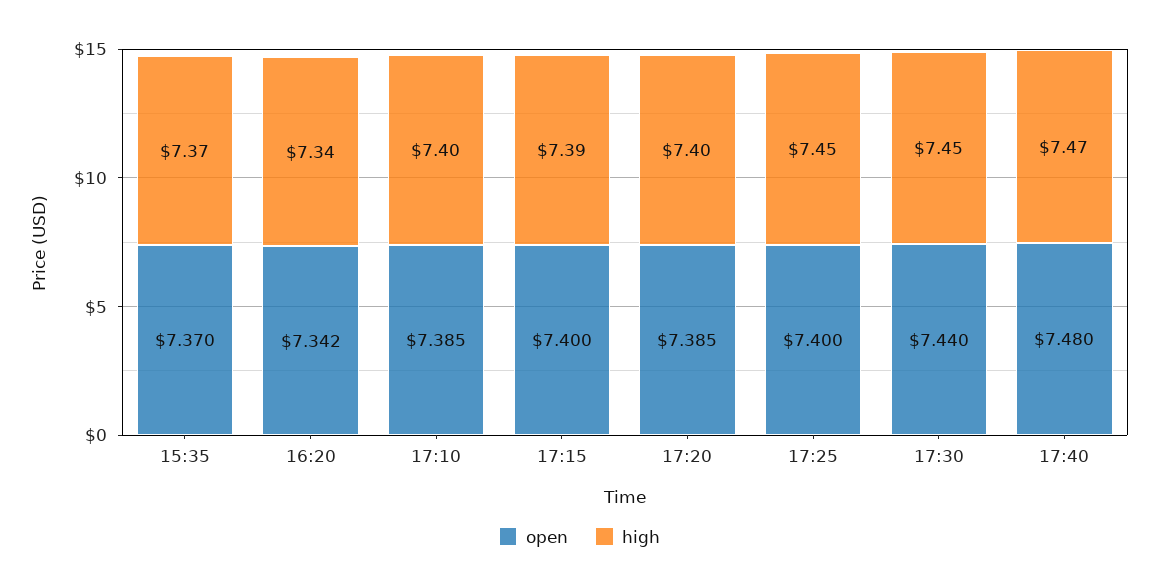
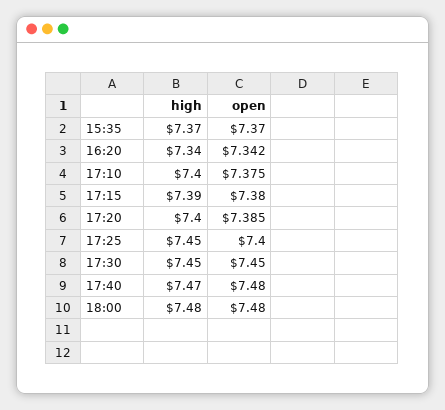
open, 17:10: 7.385 -> 7.375
open, 17:15: 7.4 -> 7.38
open, 17:30: 7.44 -> 7.45
high, 18:00: none -> 7.48
open, 18:00: none -> 7.48

